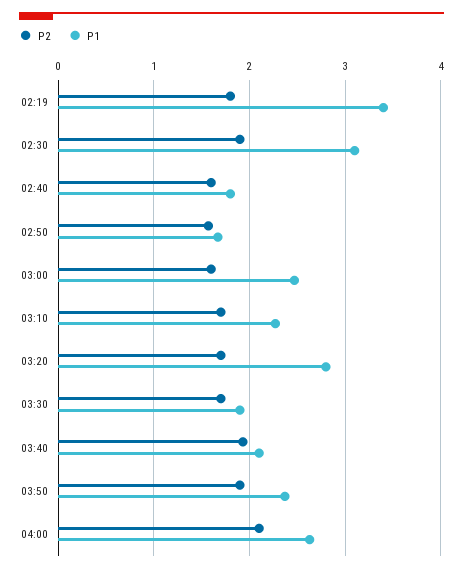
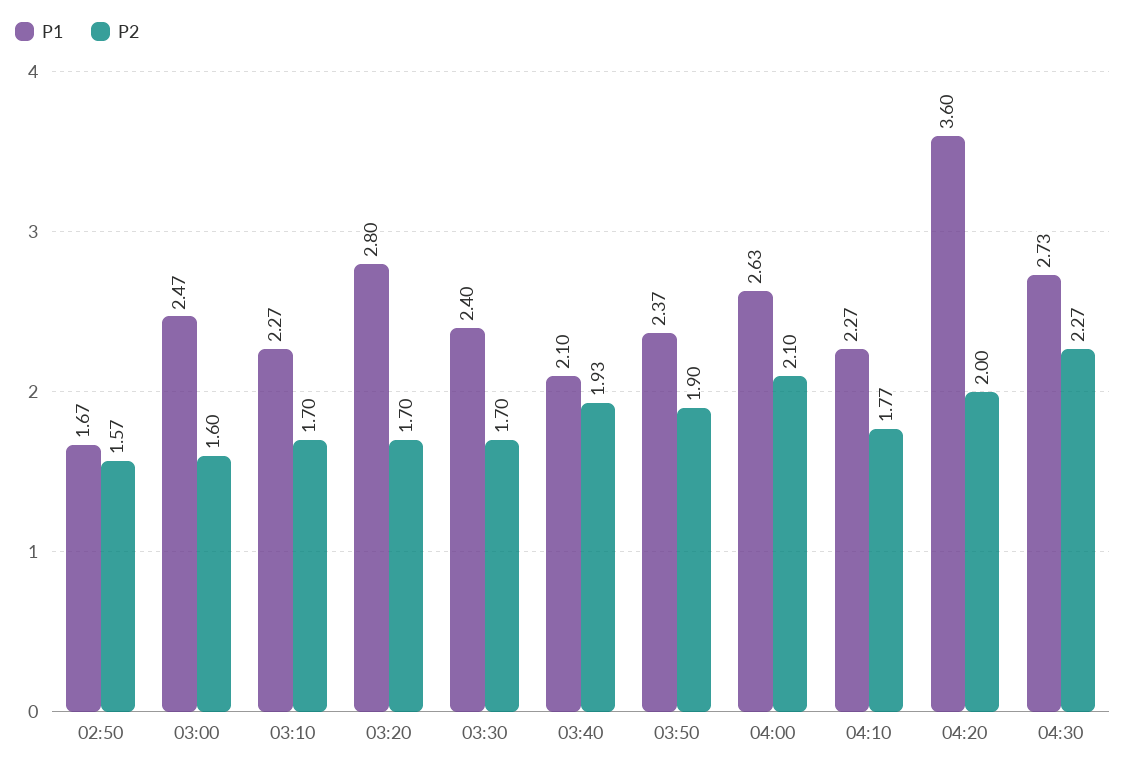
P2, 02:19: 1.8 -> none
P1, 02:19: 3.4 -> none
P2, 02:30: 1.9 -> none
P1, 02:30: 3.1 -> none
P2, 02:40: 1.6 -> none
P1, 02:40: 1.8 -> none
P1, 03:30: 1.9 -> 2.4
P1, 04:10: none -> 2.27
P2, 04:10: none -> 1.77
P1, 04:20: none -> 3.6
P2, 04:20: none -> 2
P1, 04:30: none -> 2.73
P2, 04:30: none -> 2.27

